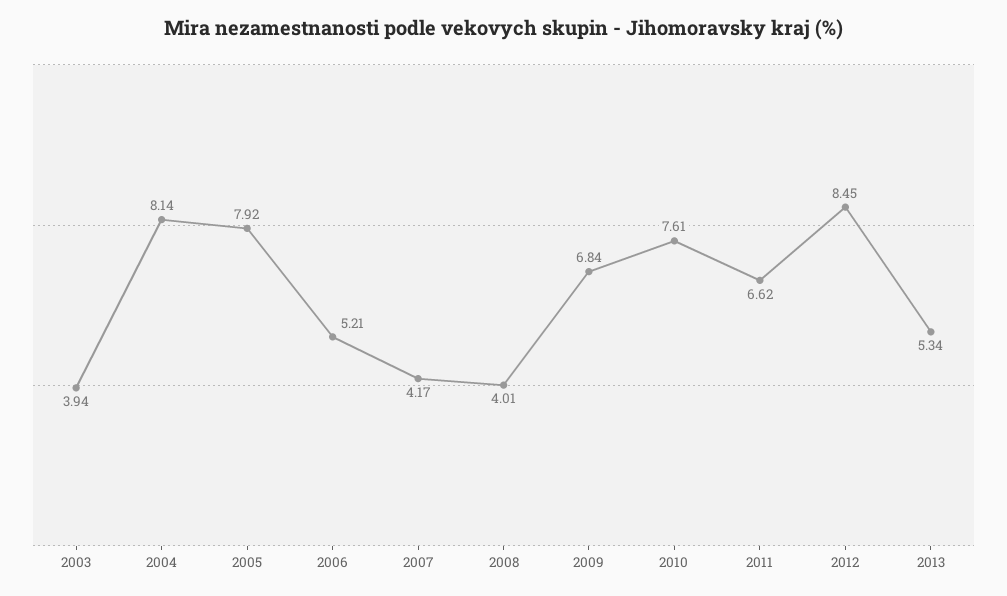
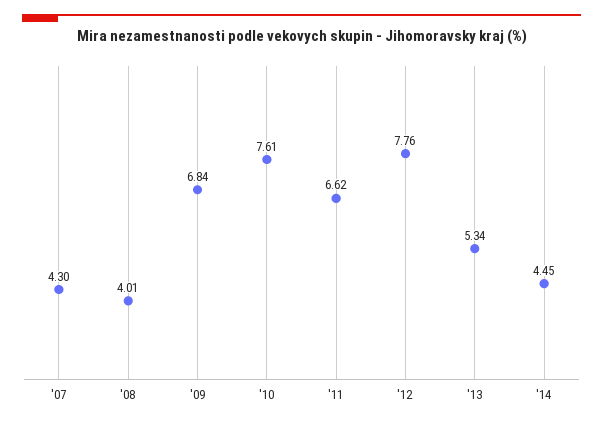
2003: 3.94 -> none
2004: 8.14 -> none
2005: 7.92 -> none
2006: 5.21 -> none
2007: 4.17 -> 4.3
2012: 8.45 -> 7.76
'14: none -> 4.45

